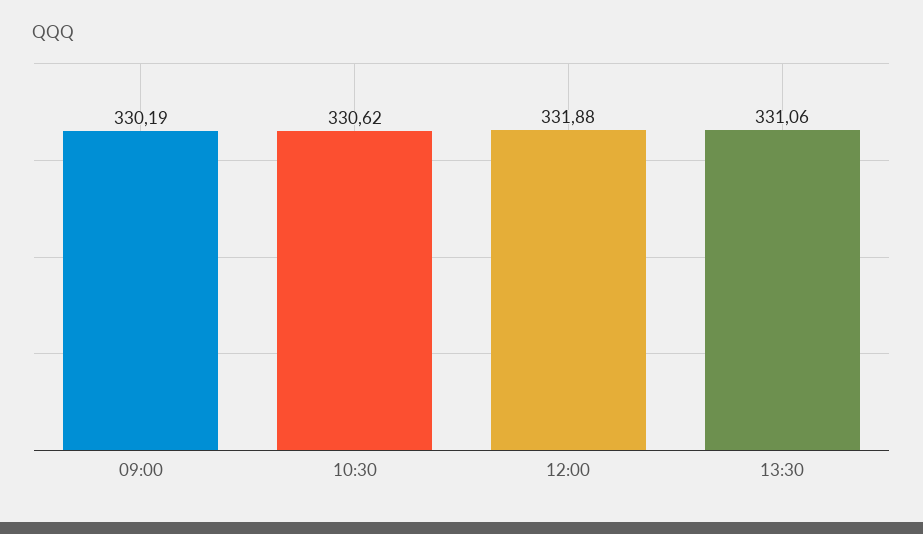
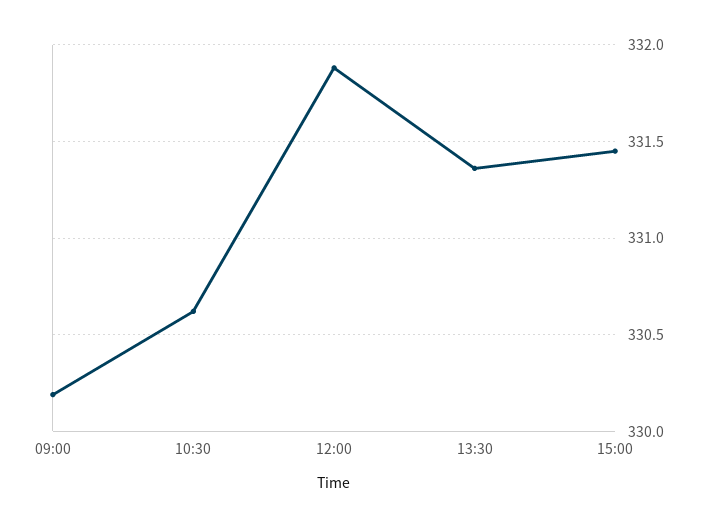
13:30: 331.06 -> 331.35
15:00: none -> 331.45

